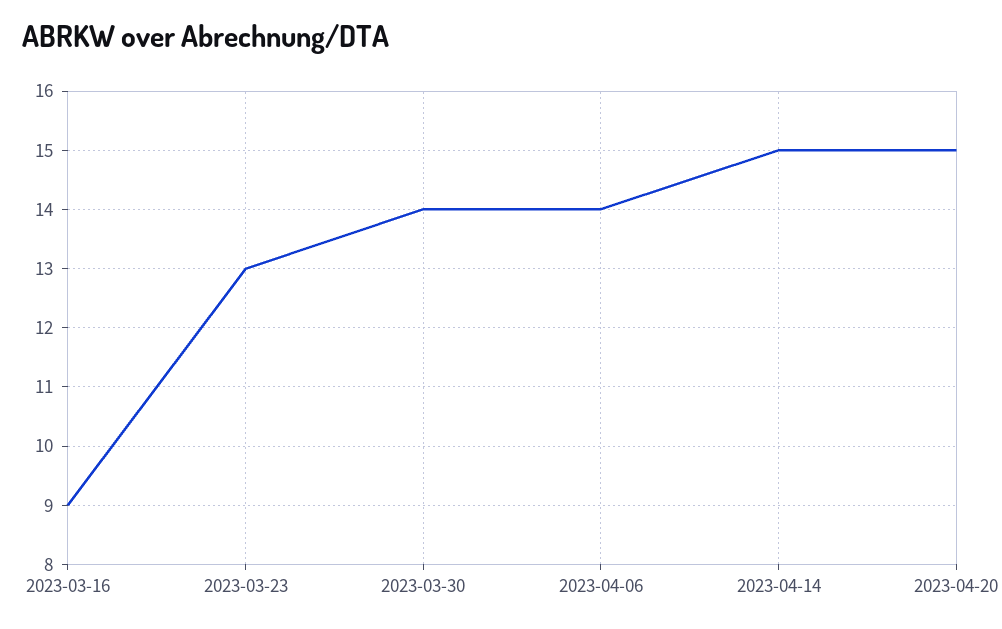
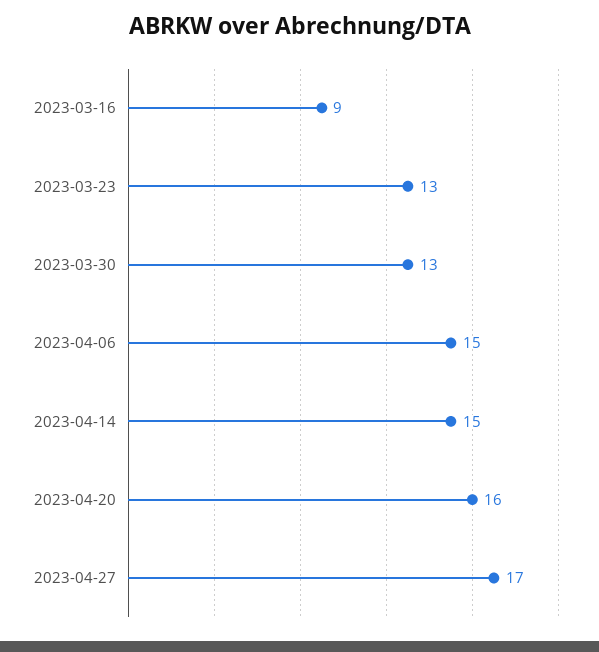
2023-03-30: 14 -> 13
2023-04-06: 14 -> 15
2023-04-20: 15 -> 16
2023-04-27: none -> 17

